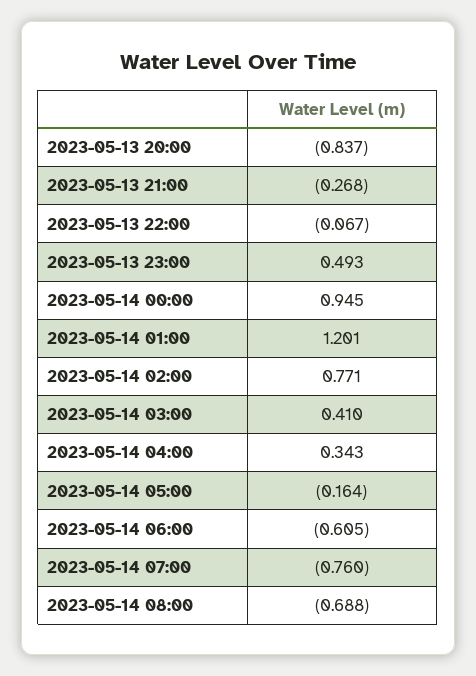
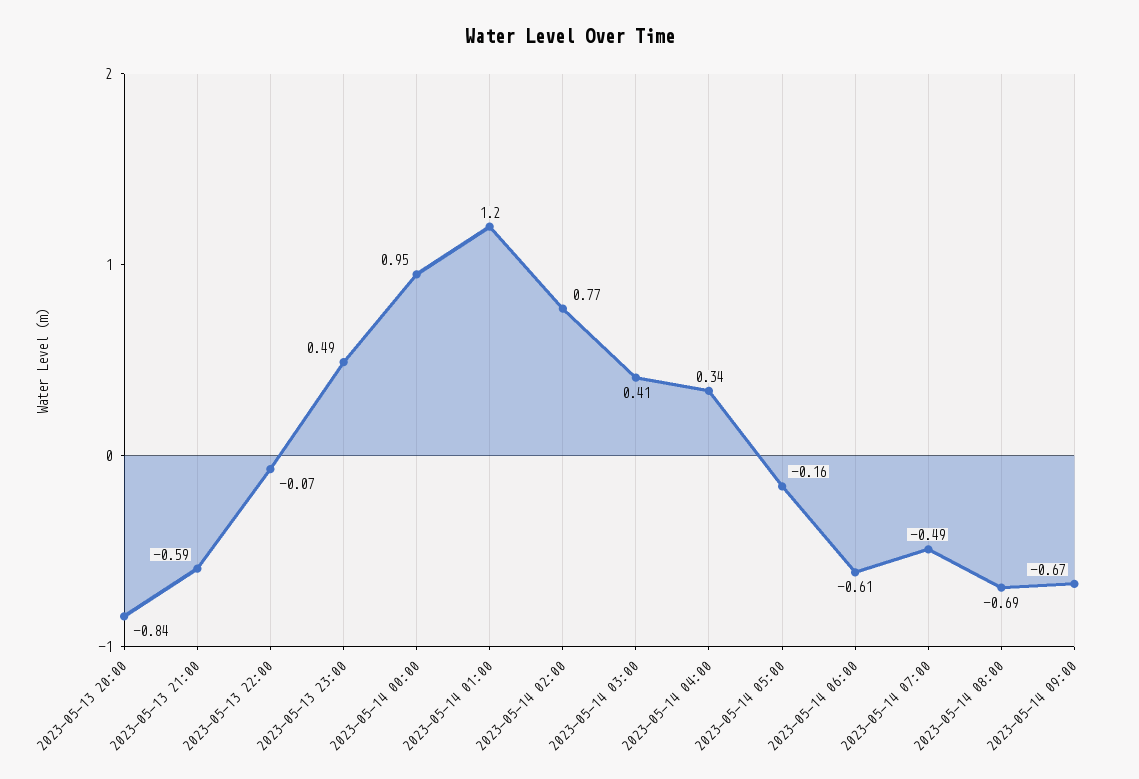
2023-05-13 21:00: -0.268 -> -0.59
2023-05-14 07:00: -0.76 -> -0.49
2023-05-14 09:00: none -> -0.67

